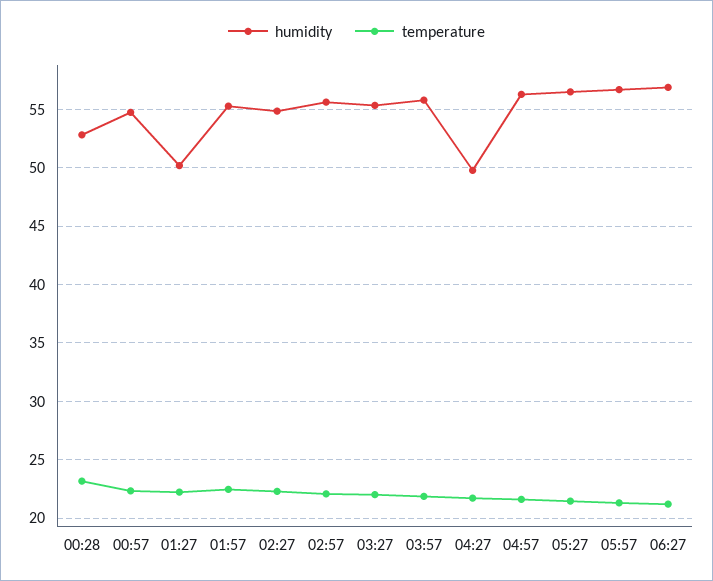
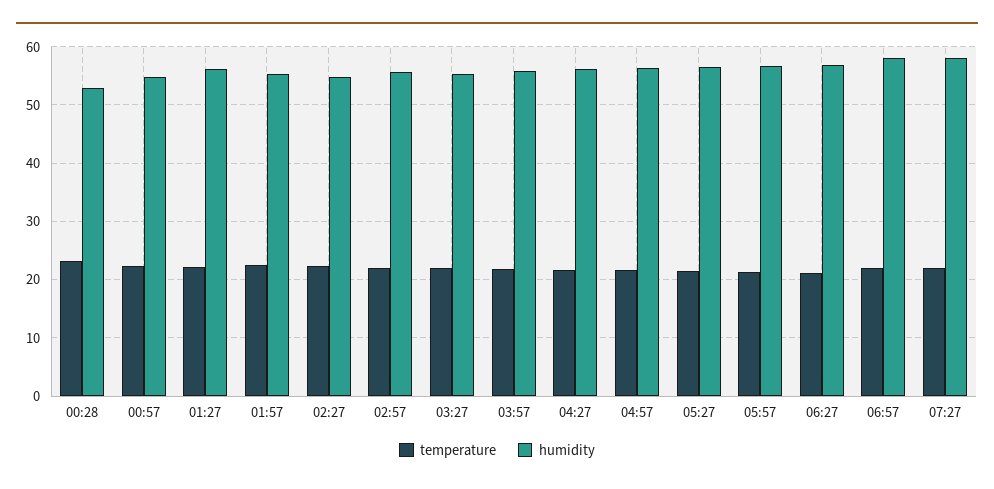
humidity, 01:27: 50 -> 56
humidity, 04:27: 50 -> 56
temperature, 06:57: none -> 22
humidity, 06:57: none -> 58
temperature, 07:27: none -> 22
humidity, 07:27: none -> 58

